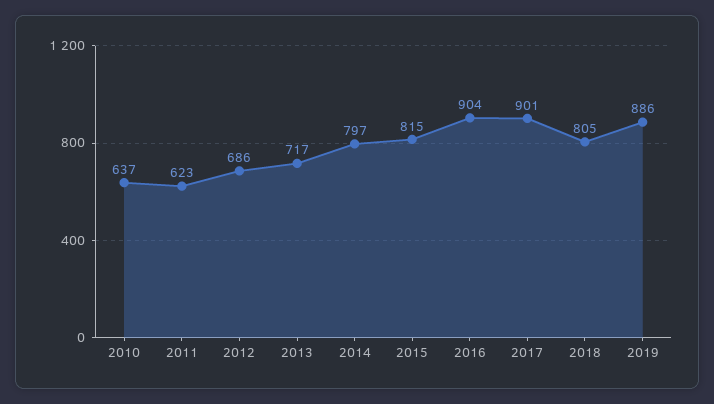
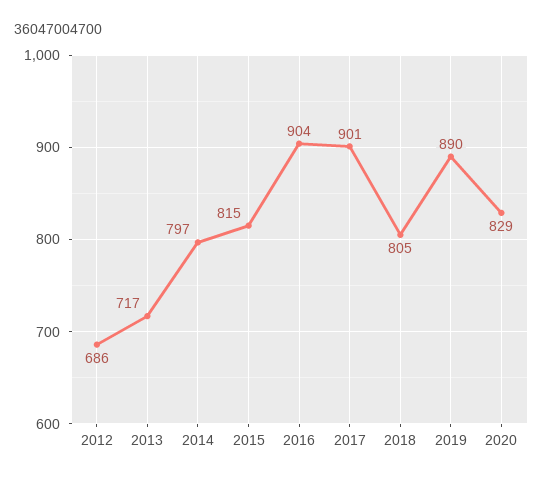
2010: 637 -> none
2011: 623 -> none
2019: 886 -> 890
2020: none -> 829

